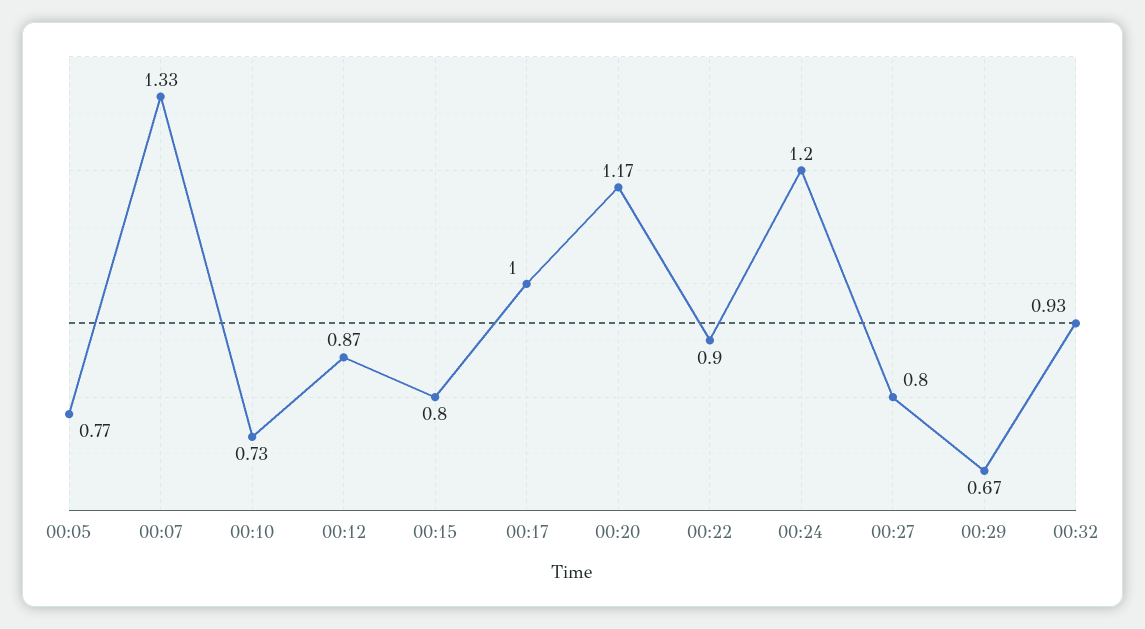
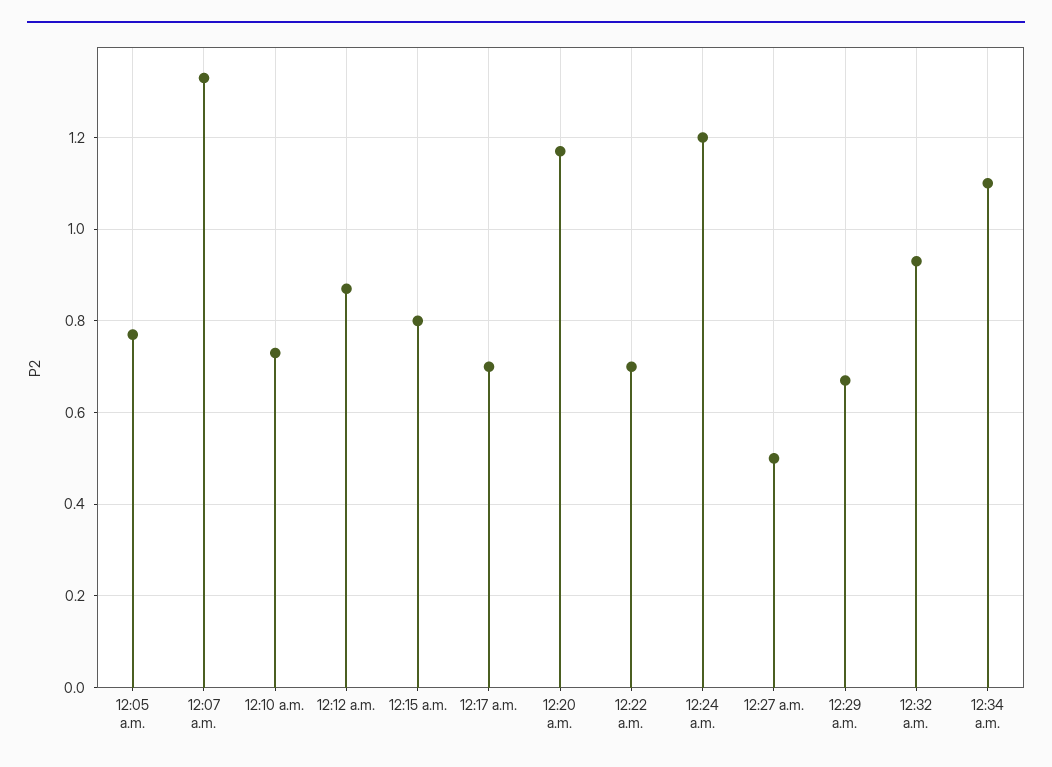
00:17: 1 -> 0.7
00:22: 0.9 -> 0.7
00:27: 0.8 -> 0.5
12:34 a.m.: none -> 1.1

